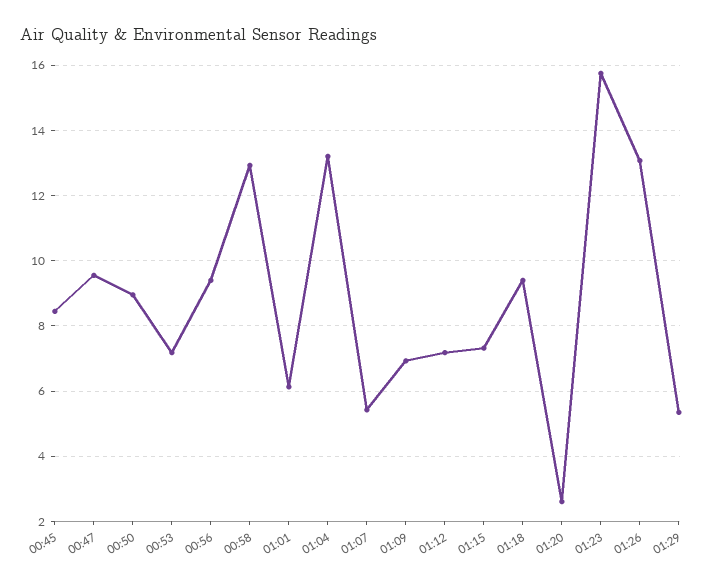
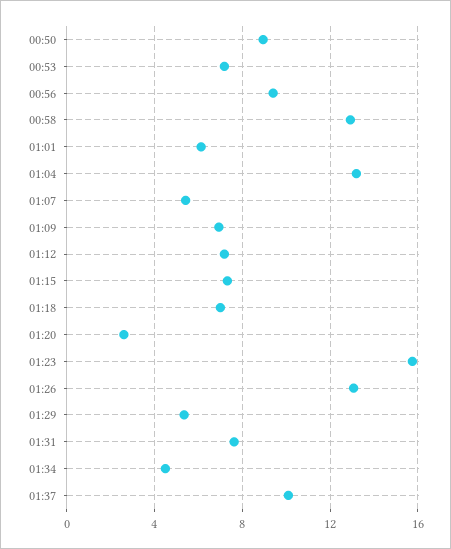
00:45: 8.4 -> none
00:47: 9.6 -> none
01:18: 9.4 -> 7
01:31: none -> 7.5
01:34: none -> 4.5
01:37: none -> 10

